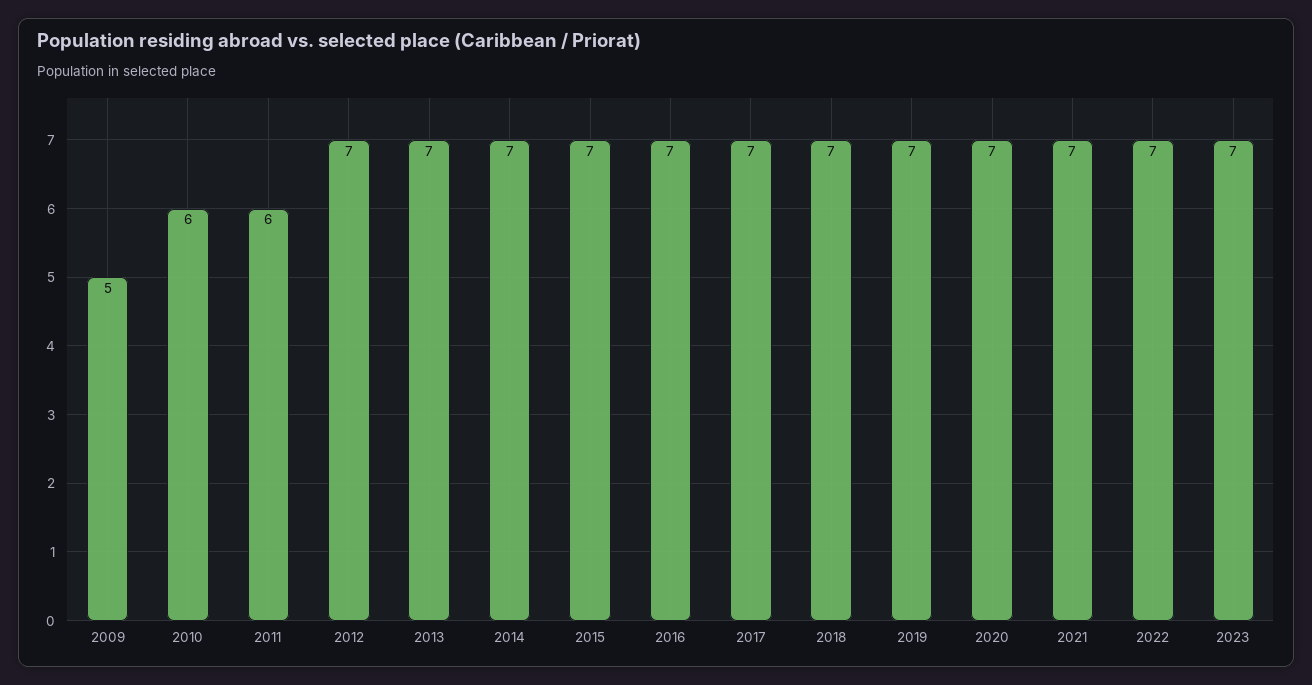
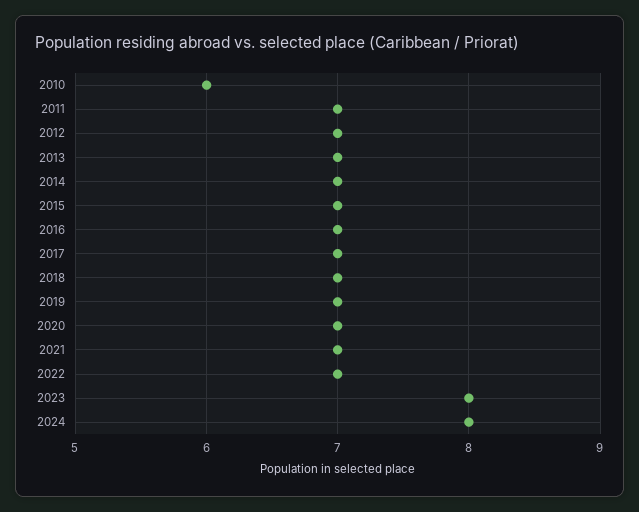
2009: 5 -> none
2011: 6 -> 7
2023: 7 -> 8
2024: none -> 8

